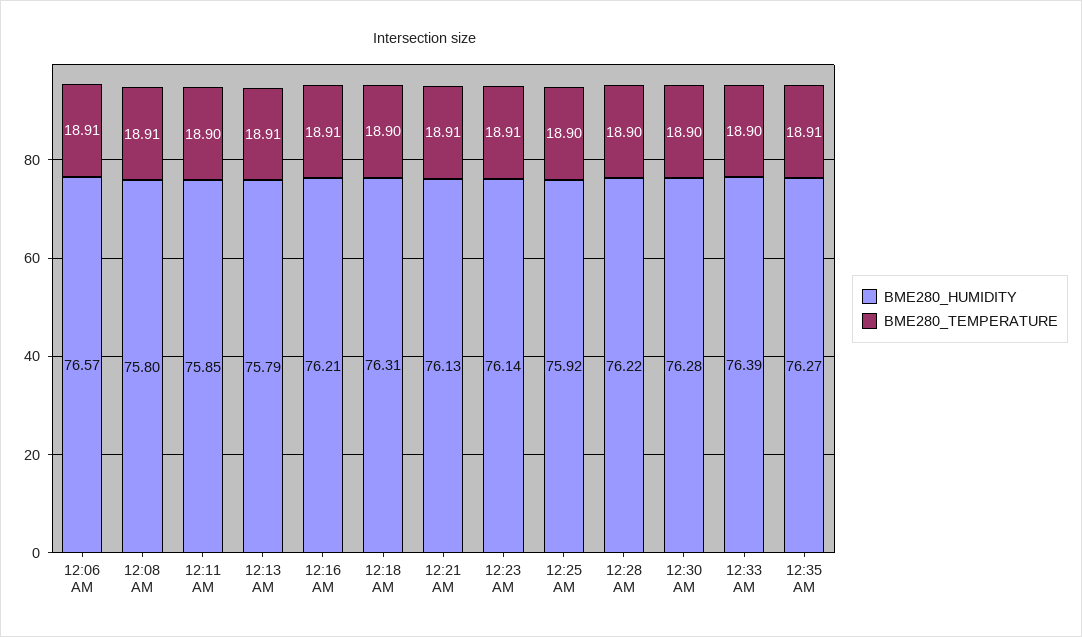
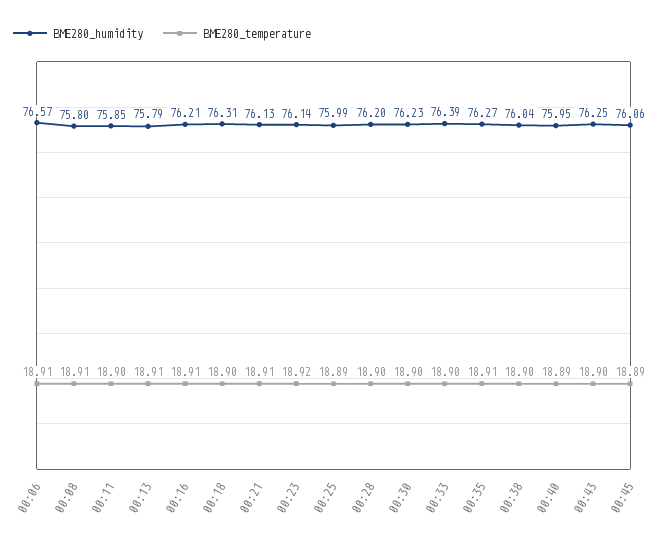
BME280_TEMPERATURE, 12:23 AM: 18.91 -> 18.92
BME280_HUMIDITY, 12:25 AM: 75.92 -> 75.99
BME280_TEMPERATURE, 12:25 AM: 18.9 -> 18.89
BME280_HUMIDITY, 12:28 AM: 76.22 -> 76.2
BME280_HUMIDITY, 12:30 AM: 76.28 -> 76.23
BME280_HUMIDITY, 00:38: none -> 76.04
BME280_TEMPERATURE, 00:38: none -> 18.9
BME280_HUMIDITY, 00:40: none -> 75.95
BME280_TEMPERATURE, 00:40: none -> 18.89
BME280_HUMIDITY, 00:43: none -> 76.25
BME280_TEMPERATURE, 00:43: none -> 18.9
BME280_HUMIDITY, 00:45: none -> 76.06
BME280_TEMPERATURE, 00:45: none -> 18.89

